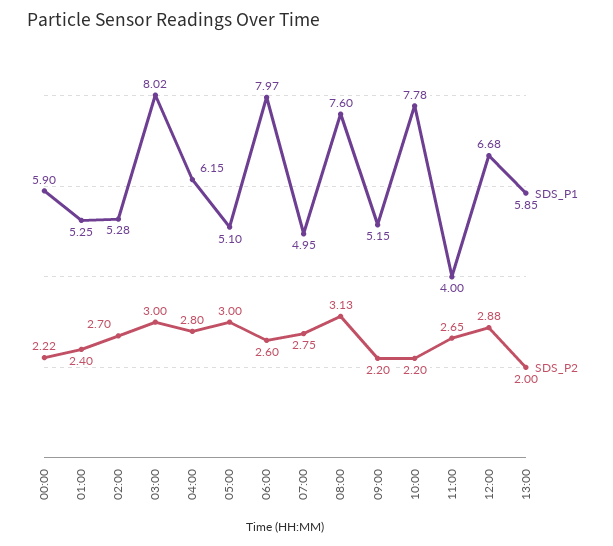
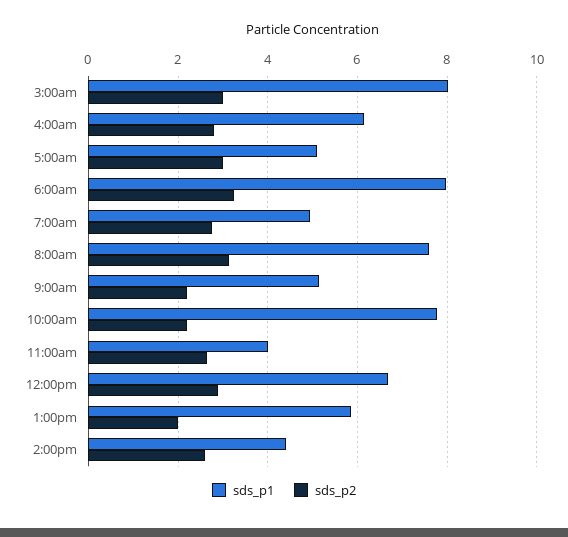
SDS_P1, 00:00: 5.9 -> none
SDS_P2, 00:00: 2.22 -> none
SDS_P1, 01:00: 5.25 -> none
SDS_P2, 01:00: 2.4 -> none
SDS_P1, 02:00: 5.28 -> none
SDS_P2, 02:00: 2.7 -> none
SDS_P2, 06:00: 2.6 -> 3.2
SDS_P1, 2:00pm: none -> 4.4
SDS_P2, 2:00pm: none -> 2.6

